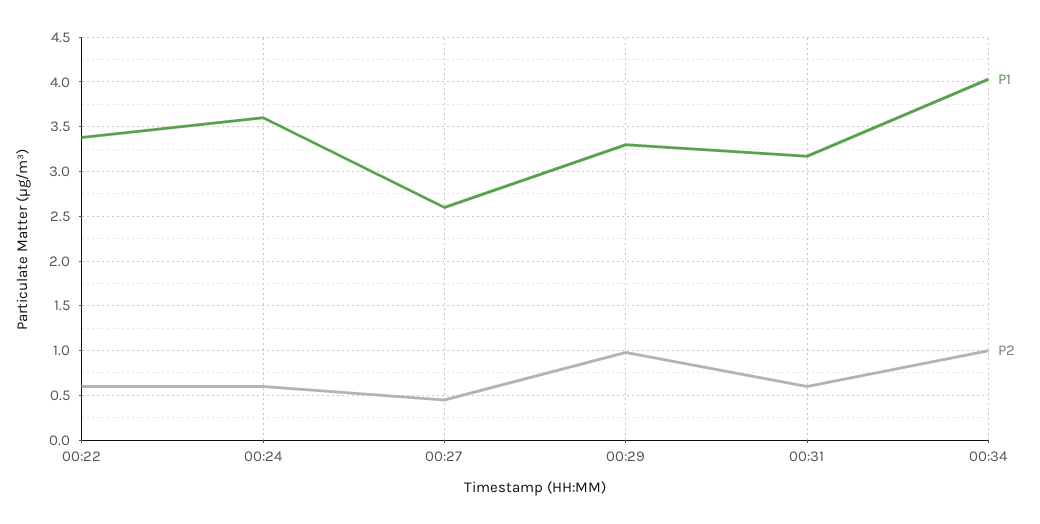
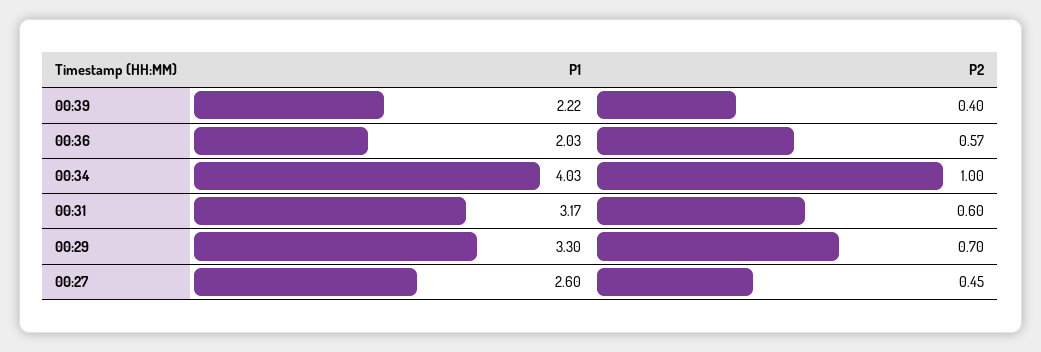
P1, 00:22: 3.4 -> none
P2, 00:22: 0.6 -> none
P1, 00:24: 3.6 -> none
P2, 00:24: 0.6 -> none
P2, 00:29: 1 -> 0.7
P1, 00:39: none -> 2.22
P2, 00:39: none -> 0.4
P1, 00:36: none -> 2.03
P2, 00:36: none -> 0.57

